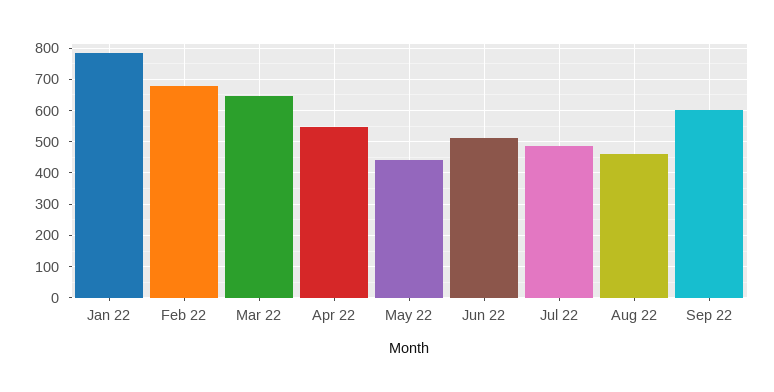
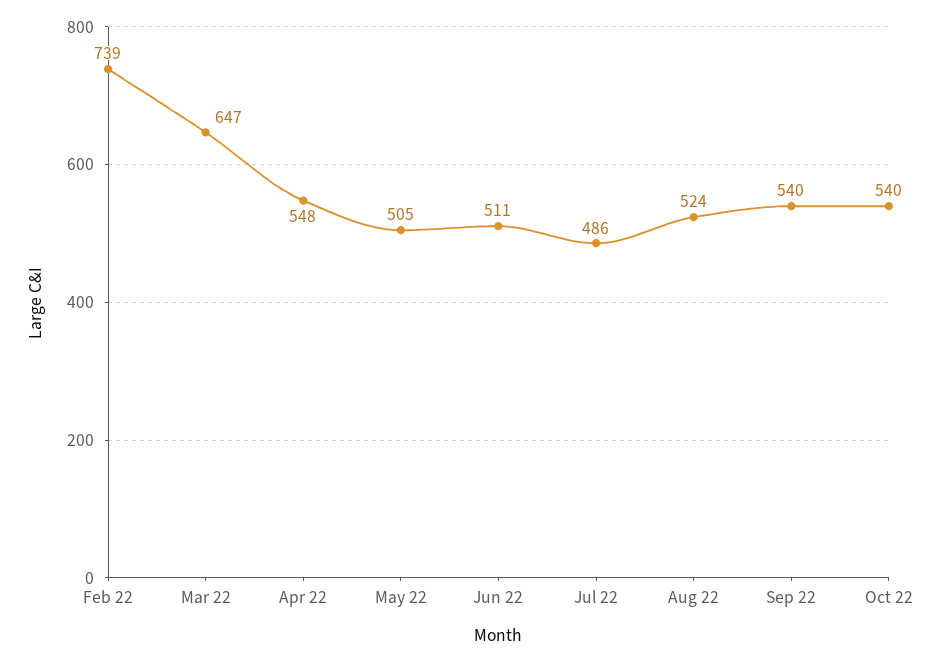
Jan 22: 780 -> none
Feb 22: 680 -> 739
May 22: 440 -> 505
Aug 22: 460 -> 524
Sep 22: 600 -> 540
Oct 22: none -> 540

